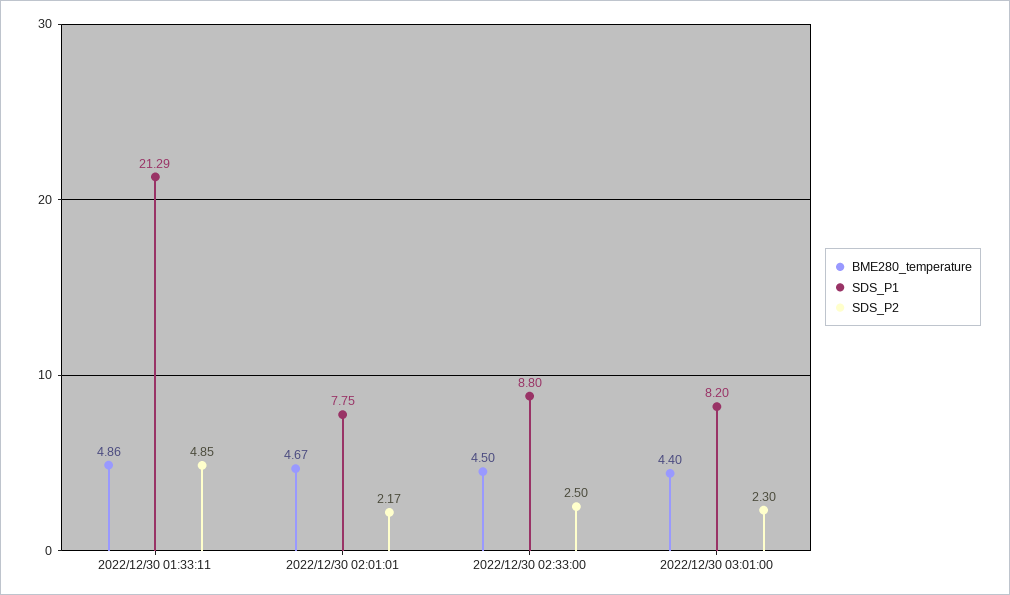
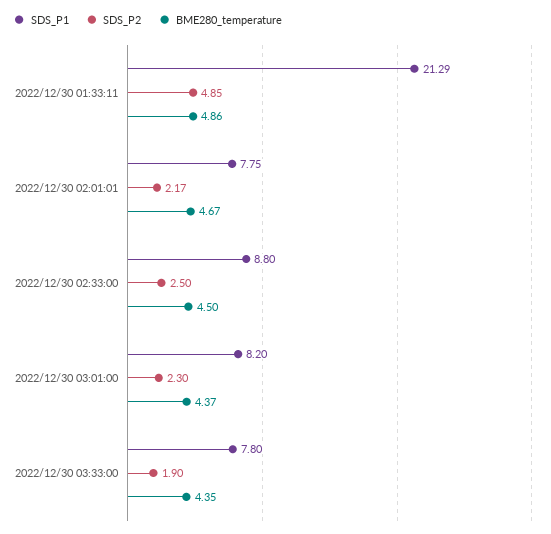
BME280_temperature, 2022/12/30 03:01:00: 4.4 -> 4.37
SDS_P1, 2022/12/30 03:33:00: none -> 7.8
SDS_P2, 2022/12/30 03:33:00: none -> 1.9
BME280_temperature, 2022/12/30 03:33:00: none -> 4.35

